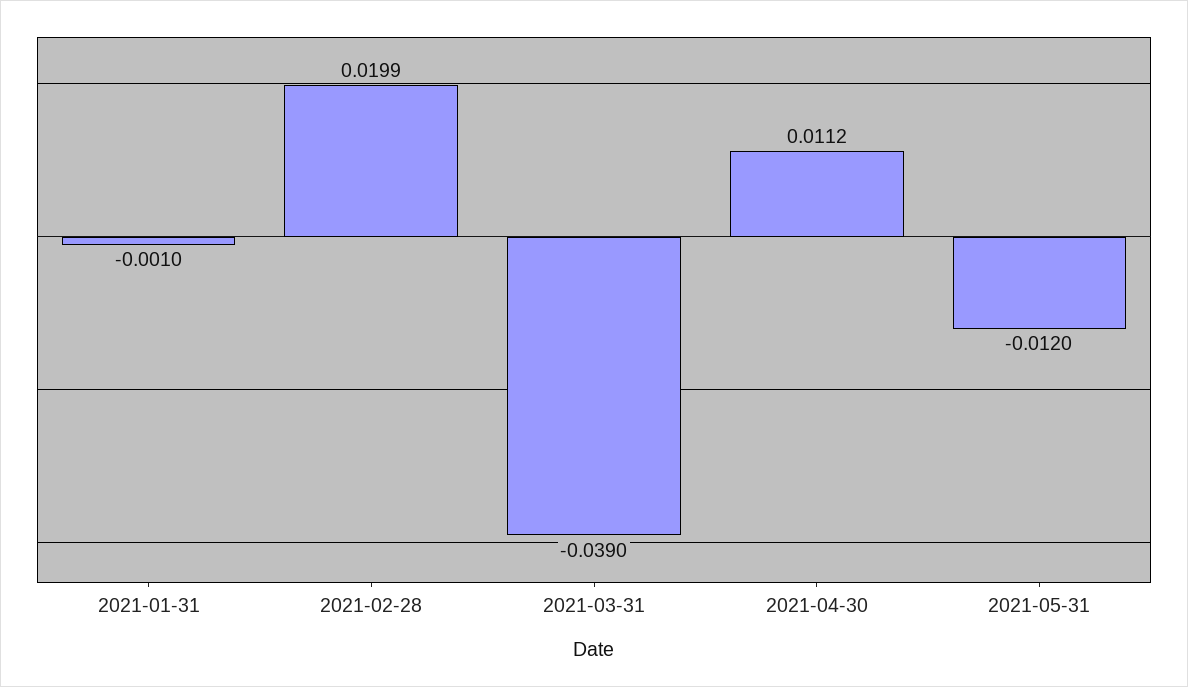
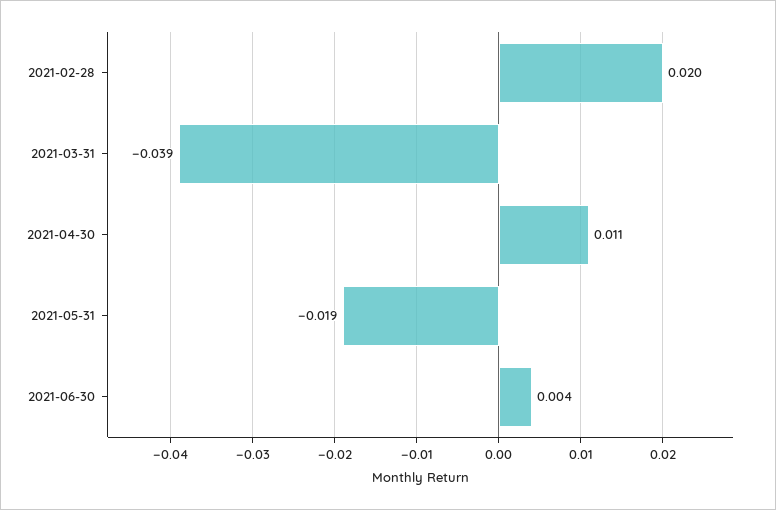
2021-01-31: -0.001 -> none
2021-05-31: -0.012 -> -0.019
2021-06-30: none -> 0.004

